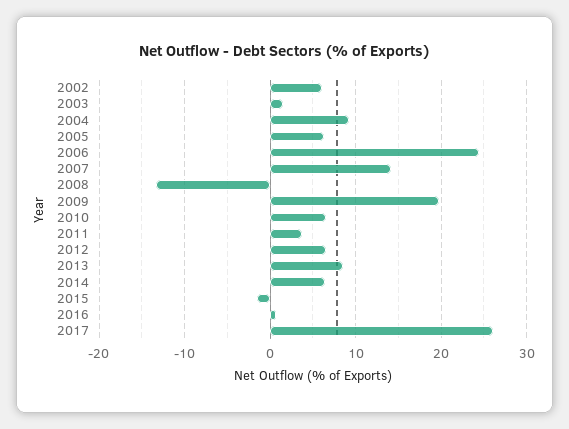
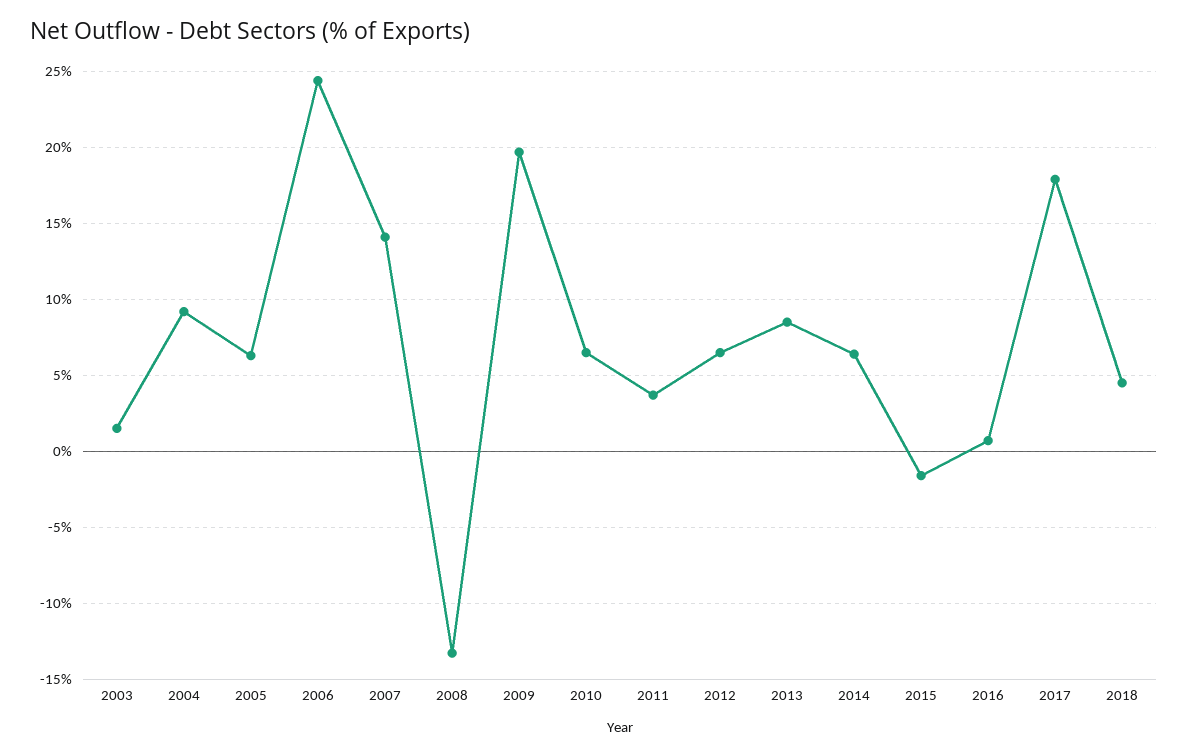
2002: 6 -> none
2017: 26 -> 18
2018: none -> 4.5

